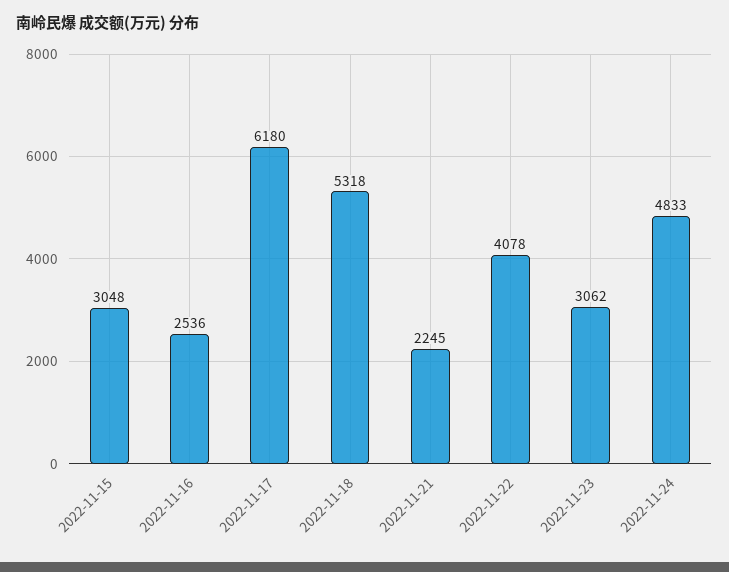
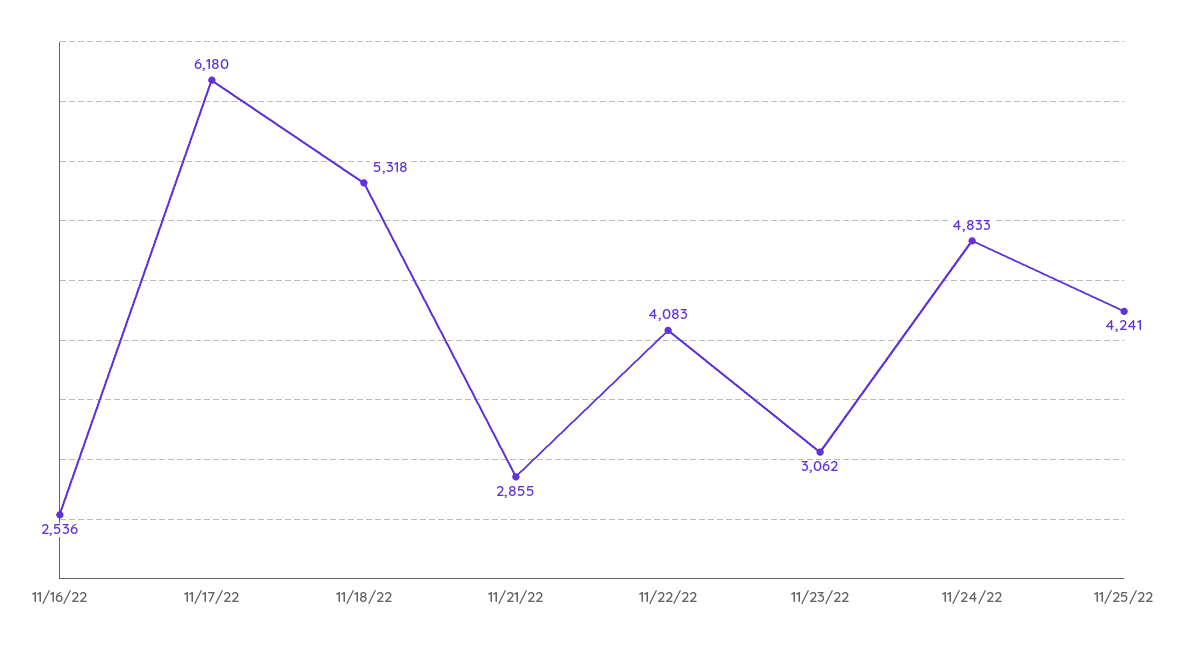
2022-11-15: 3048 -> none
2022-11-21: 2245 -> 2855
2022-11-22: 4078 -> 4083
11/25/22: none -> 4241

